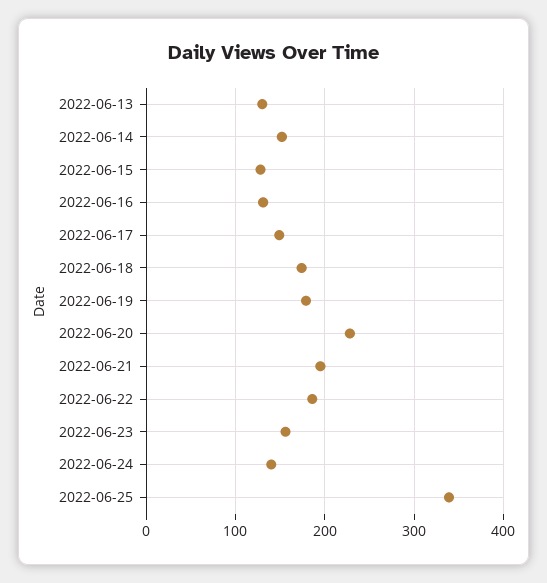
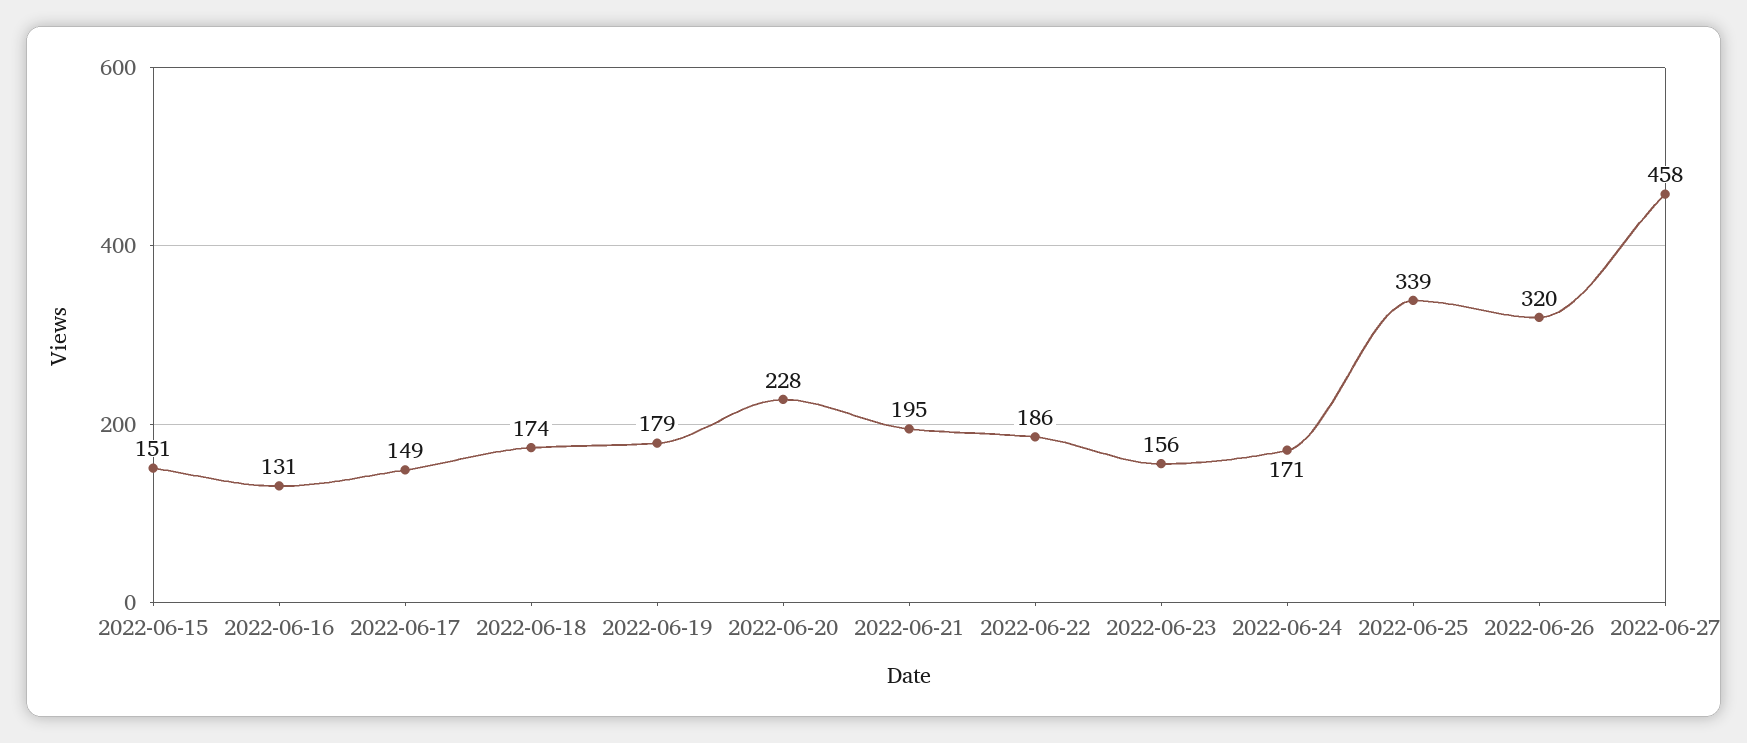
2022-06-13: 130 -> none
2022-06-14: 150 -> none
2022-06-15: 130 -> 151
2022-06-24: 140 -> 171
2022-06-26: none -> 320
2022-06-27: none -> 458

